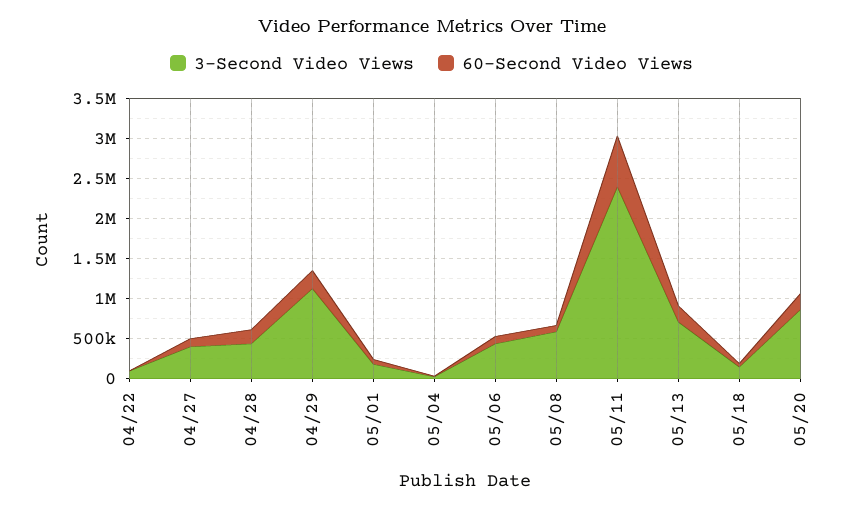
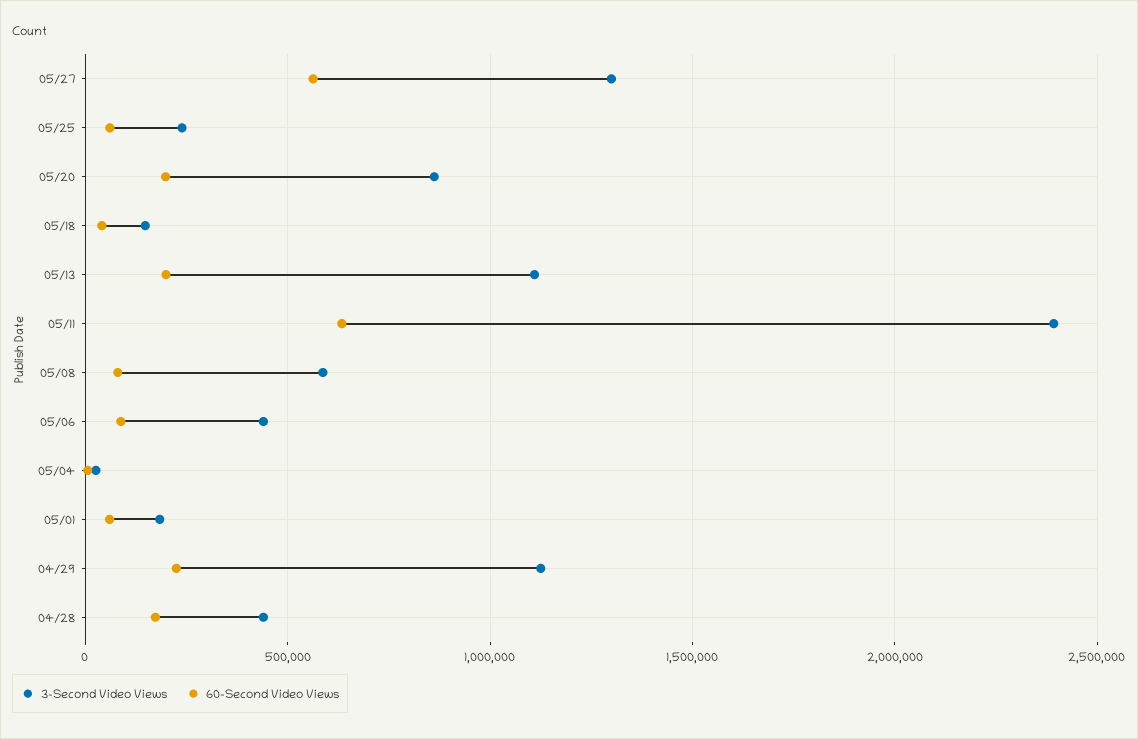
3-Second Video Views, 04/22: 100000 -> none
60-Second Video Views, 04/22: 0 -> none
3-Second Video Views, 04/27: 400000 -> none
60-Second Video Views, 04/27: 100000 -> none
3-Second Video Views, 05/13: 700000 -> 1100000
3-Second Video Views, 05/27: none -> 1300000
60-Second Video Views, 05/27: none -> 550000
3-Second Video Views, 05/25: none -> 250000
60-Second Video Views, 05/25: none -> 50000

